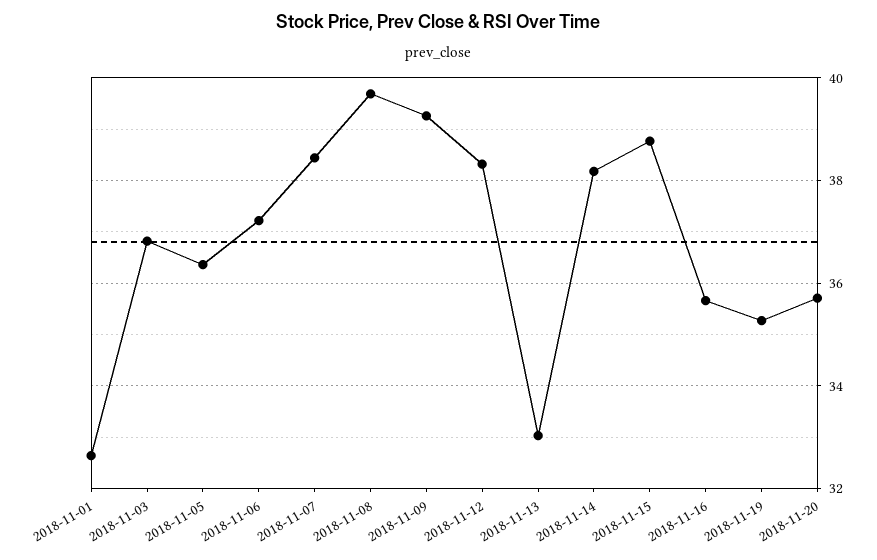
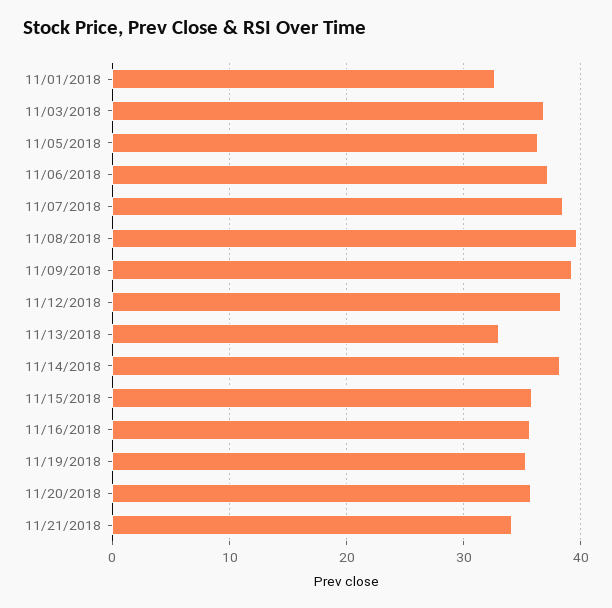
2018-11-15: 38.8 -> 36
11/21/2018: none -> 34

